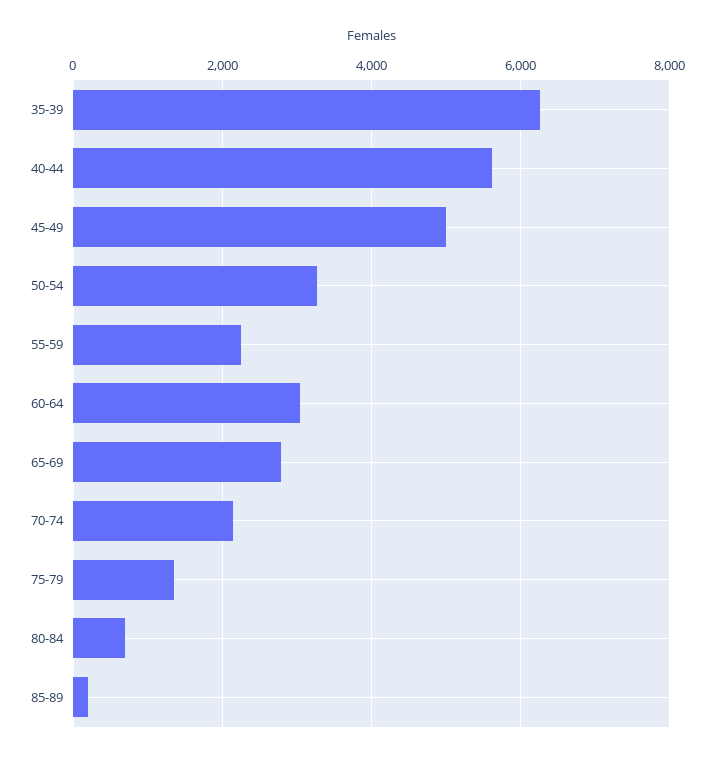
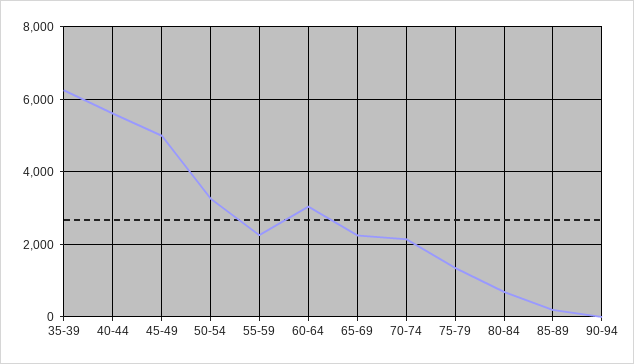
65-69: 2800 -> 2200
90-94: none -> 0

